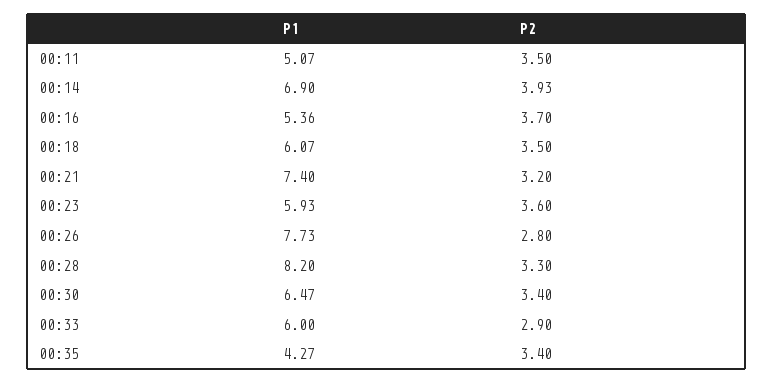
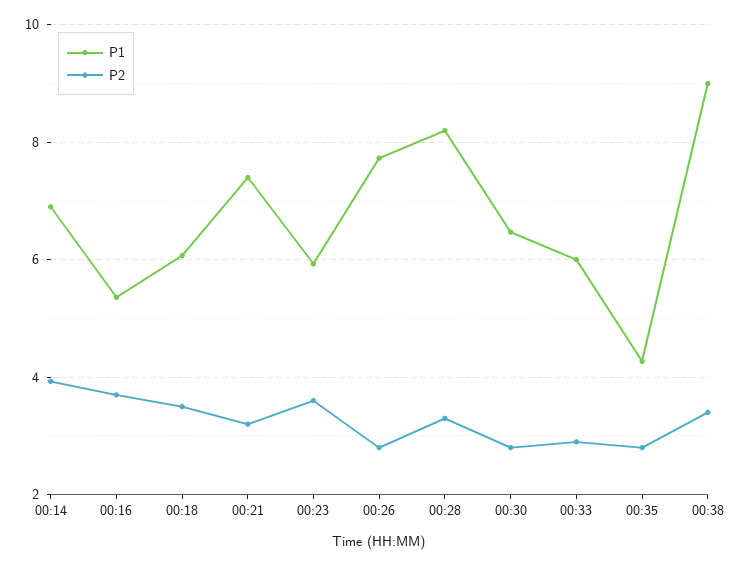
P1, 00:11: 5.07 -> none
P2, 00:11: 3.5 -> none
P2, 00:30: 3.4 -> 2.8
P2, 00:35: 3.4 -> 2.8
P1, 00:38: none -> 9
P2, 00:38: none -> 3.4

